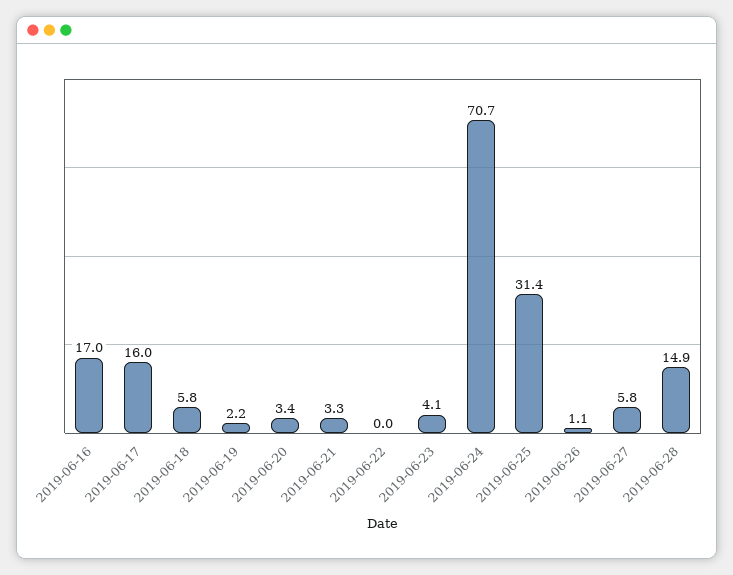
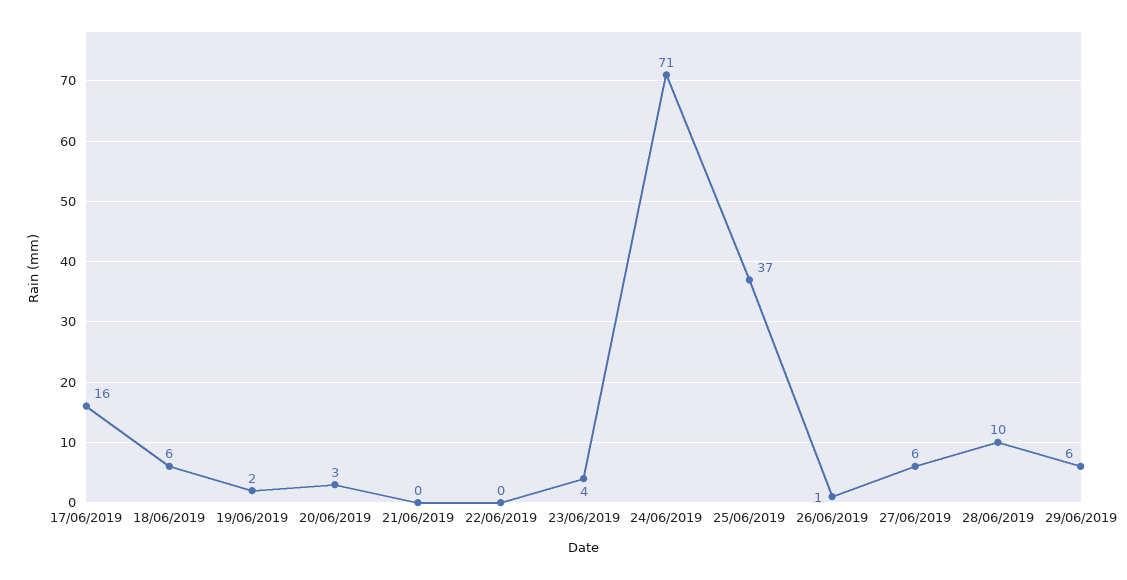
2019-06-16: 17 -> none
2019-06-21: 3.3 -> 0
2019-06-25: 31.4 -> 37
2019-06-28: 14.9 -> 10
29/06/2019: none -> 6

